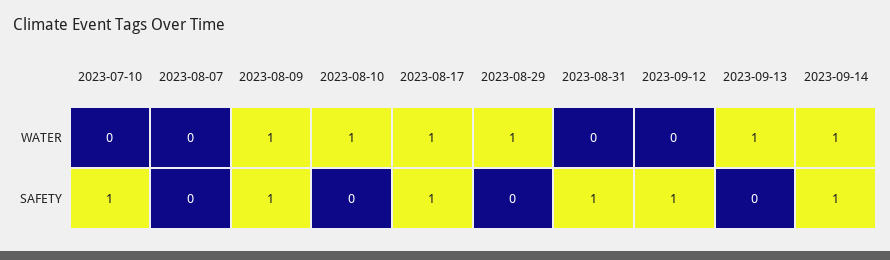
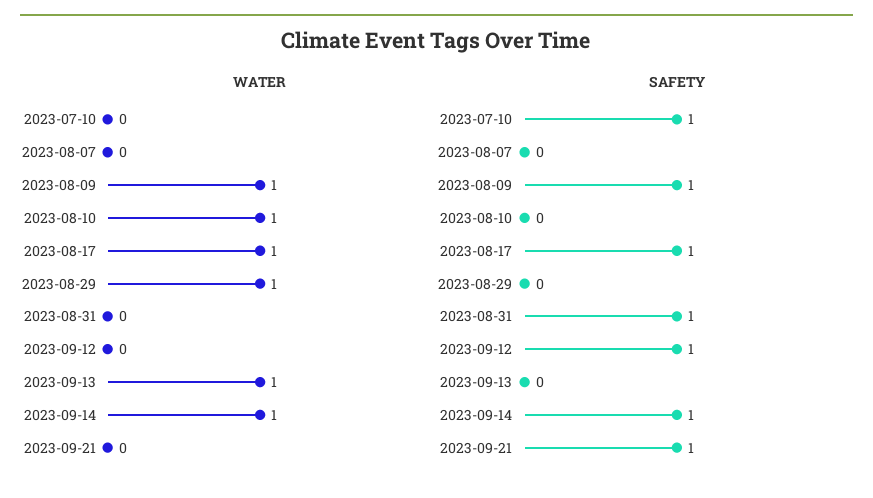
WATER, 2023-09-21: none -> 0
SAFETY, 2023-09-21: none -> 1

